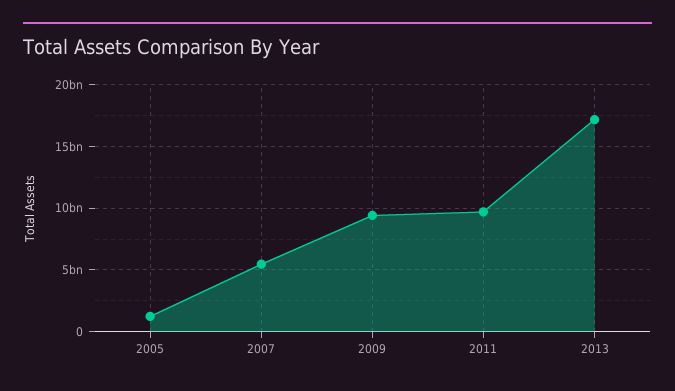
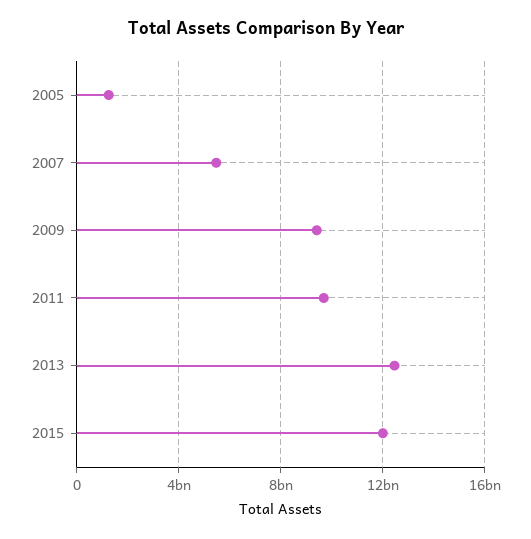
2013: 17000000000 -> 12500000000
2015: none -> 12000000000

